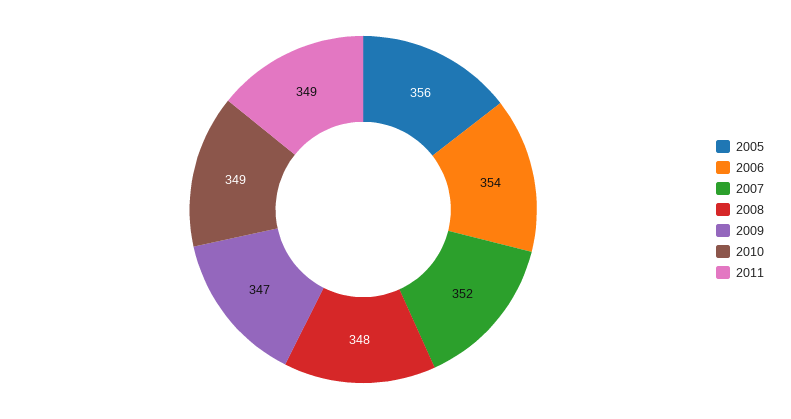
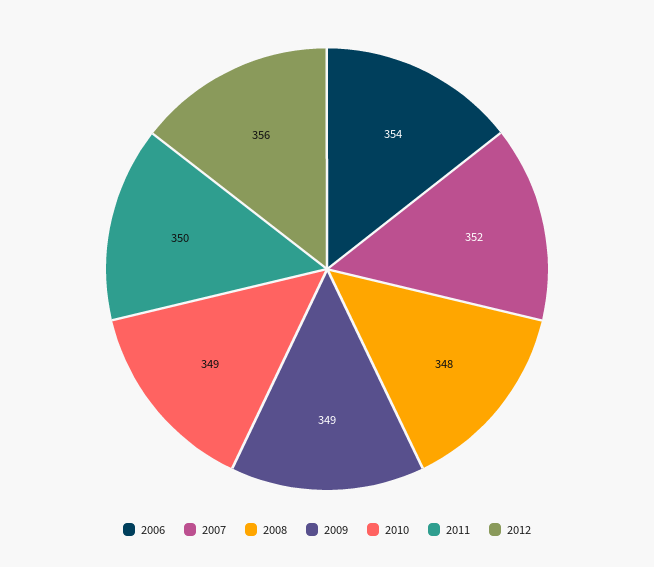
2005: 356 -> none
2009: 347 -> 349
2011: 349 -> 350
2012: none -> 356

